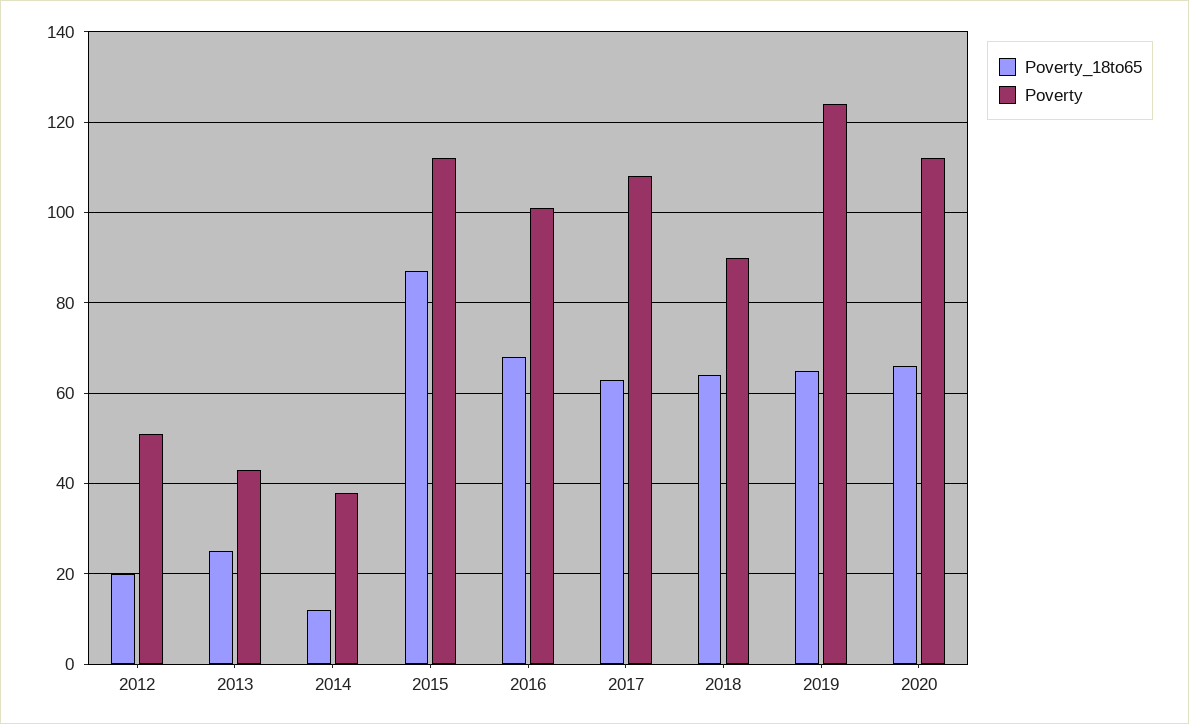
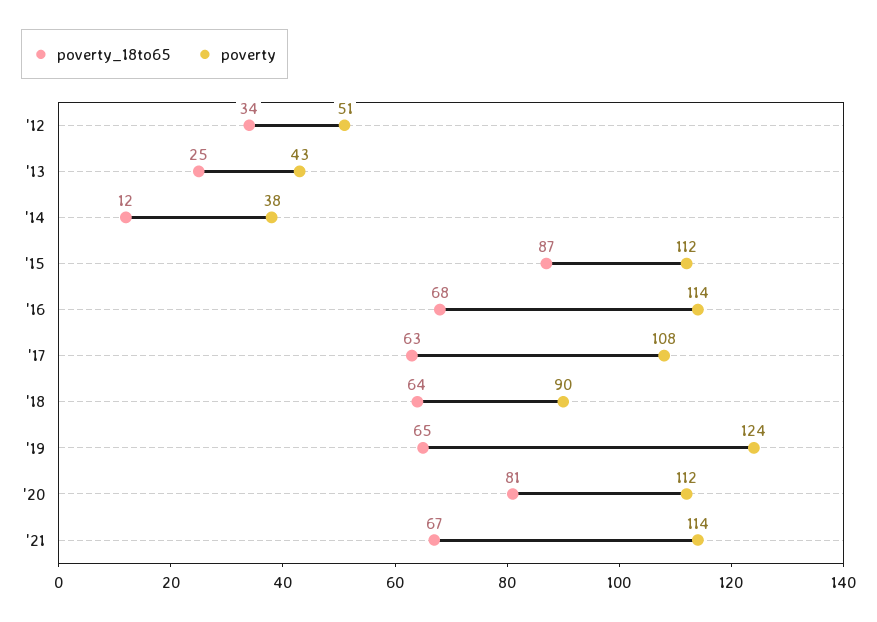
Poverty_18to65, 2012: 20 -> 34
Poverty, 2016: 100 -> 114
Poverty_18to65, 2020: 65 -> 81
Poverty_18to65, '21: none -> 67
Poverty, '21: none -> 114

